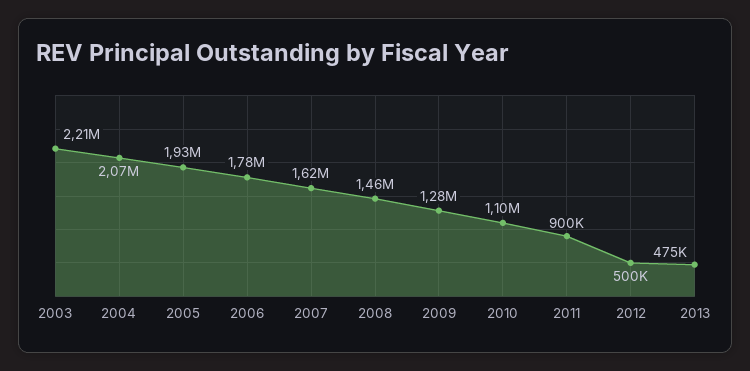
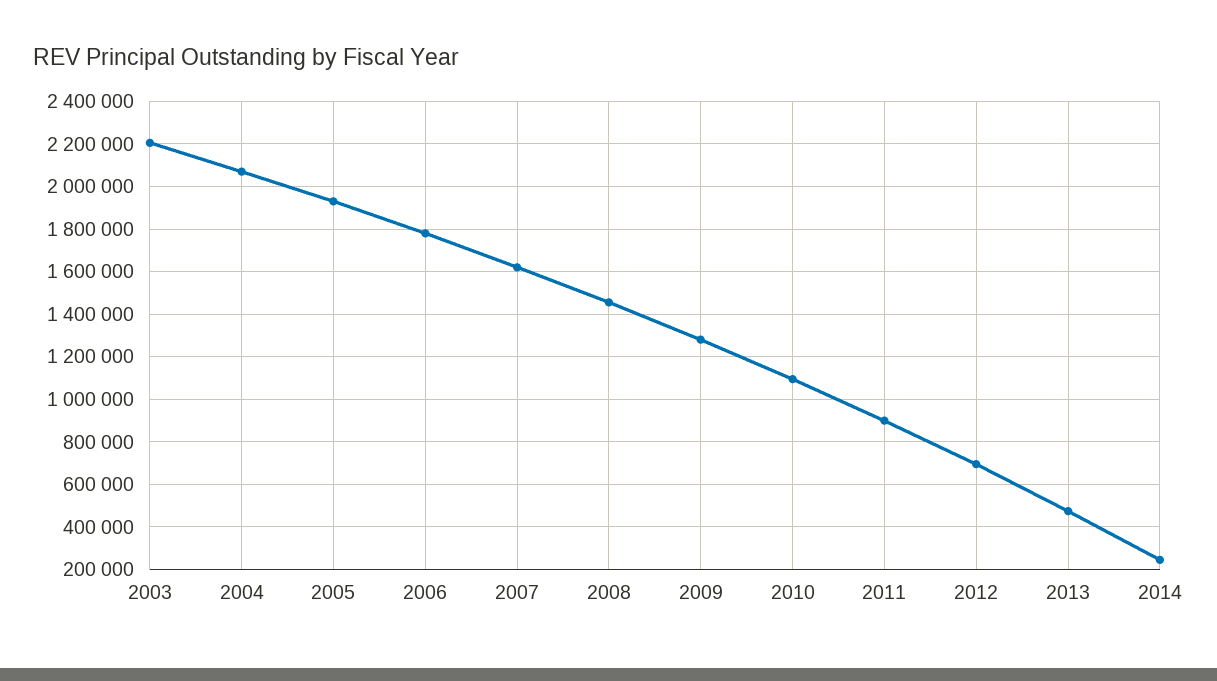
2012: 500000 -> 700000
2014: none -> 250000

